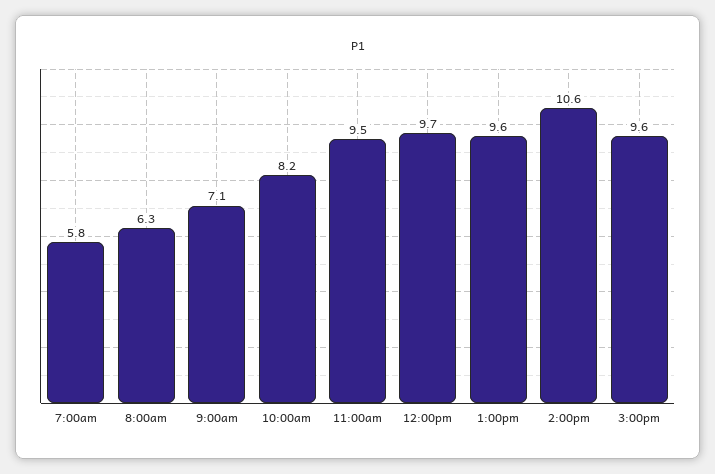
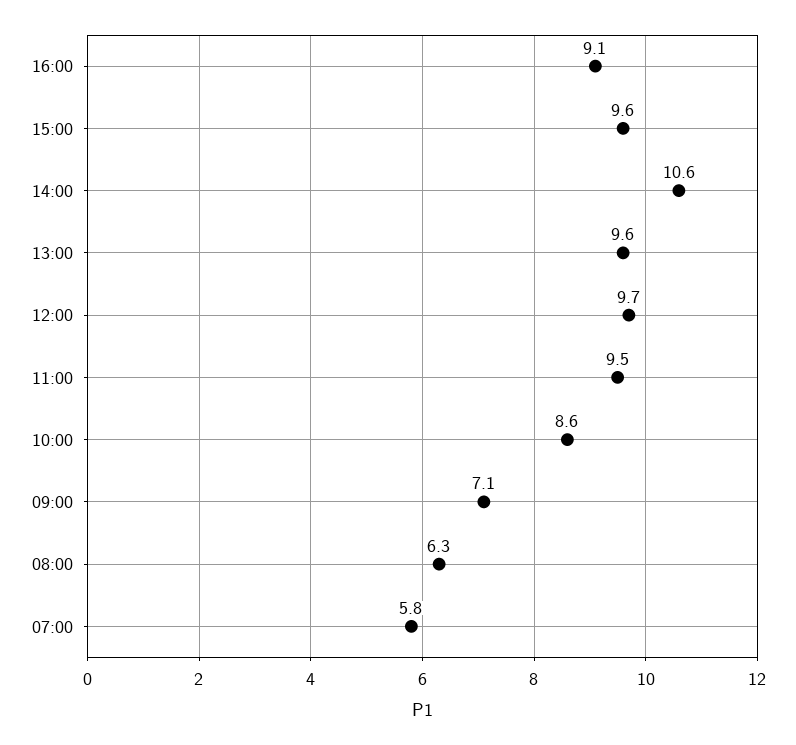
10:00am: 8.2 -> 8.6
16:00: none -> 9.1

